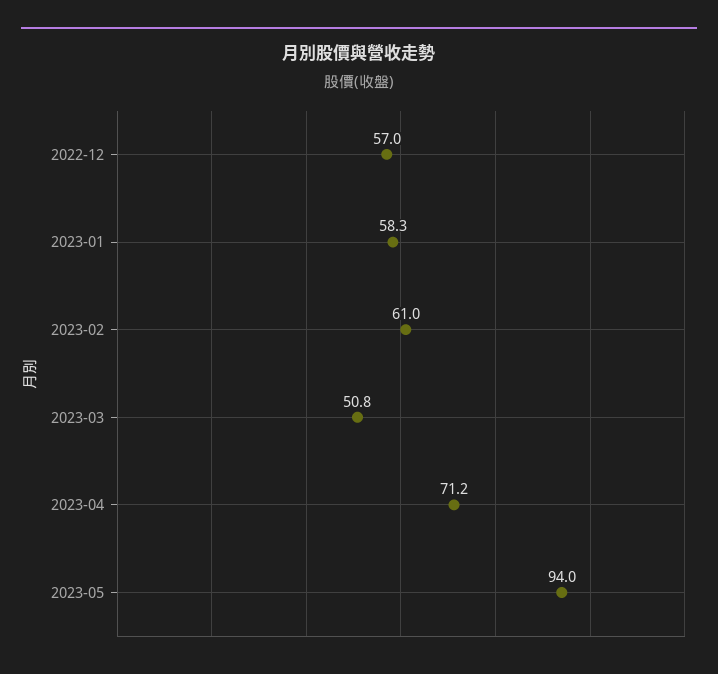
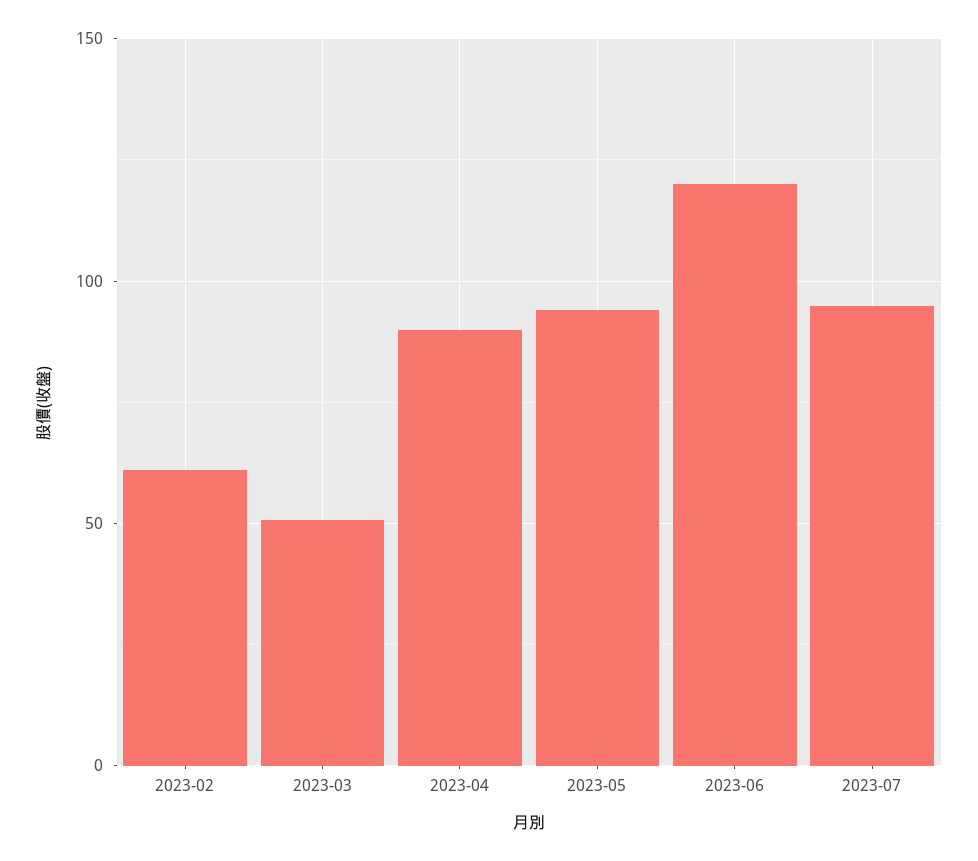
2022-12: 57 -> none
2023-01: 58.3 -> none
2023-04: 71.2 -> 90
2023-06: none -> 120
2023-07: none -> 95

